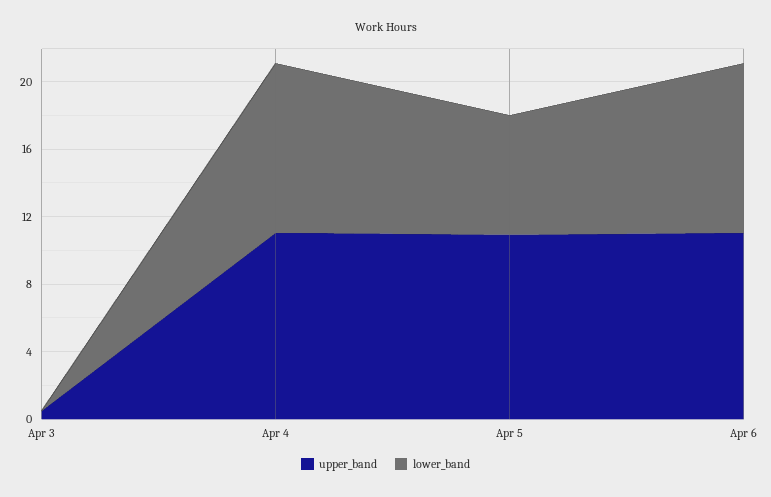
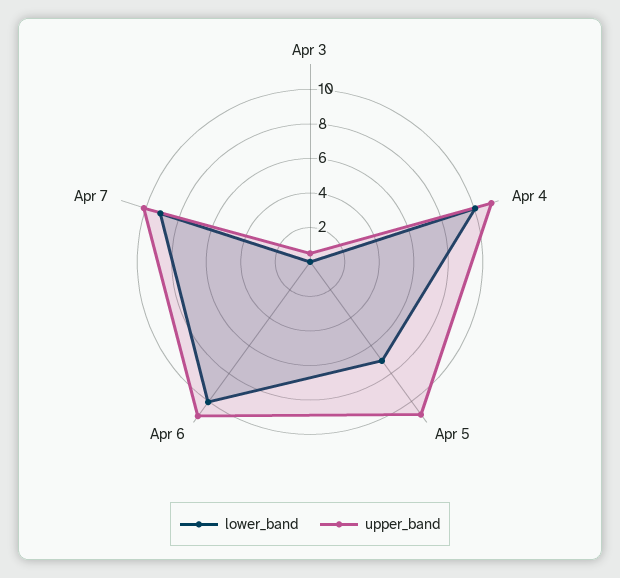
lower_band, Apr 7: none -> 9
upper_band, Apr 7: none -> 10

